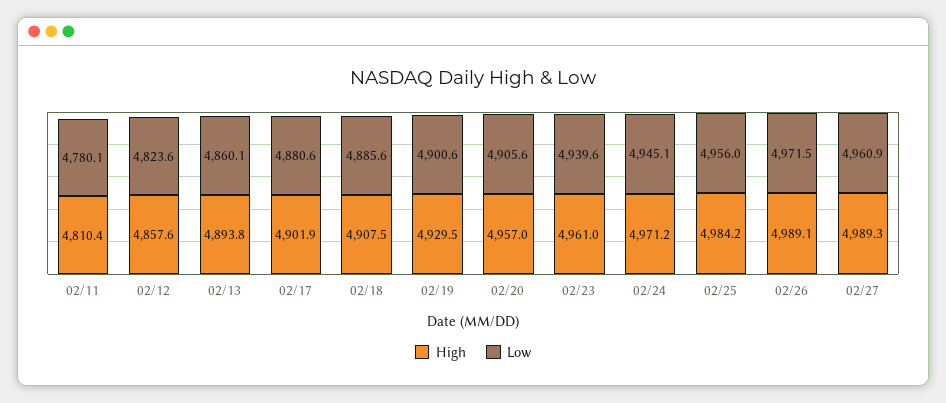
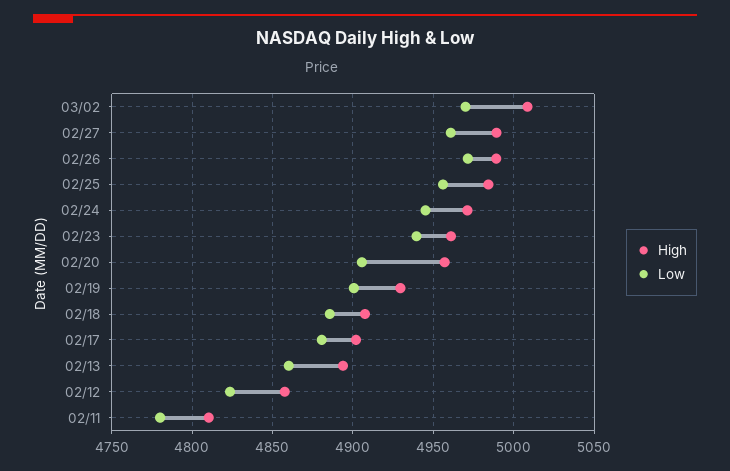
High, 03/02: none -> 5010
Low, 03/02: none -> 4970

